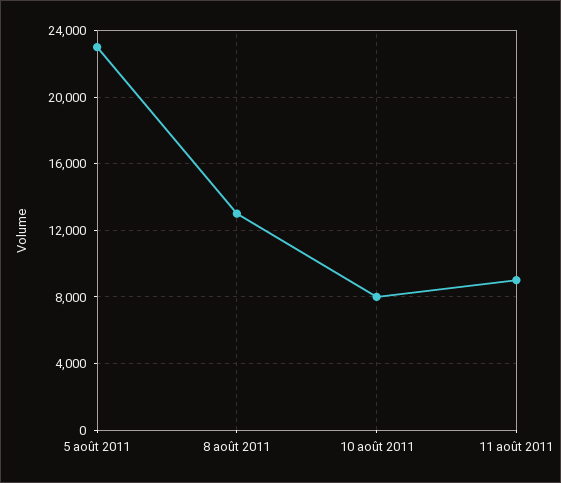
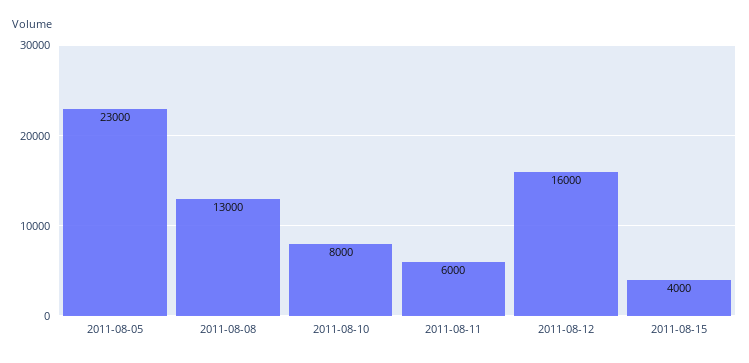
11 août 2011: 9000 -> 6000
2011-08-12: none -> 16000
2011-08-15: none -> 4000

